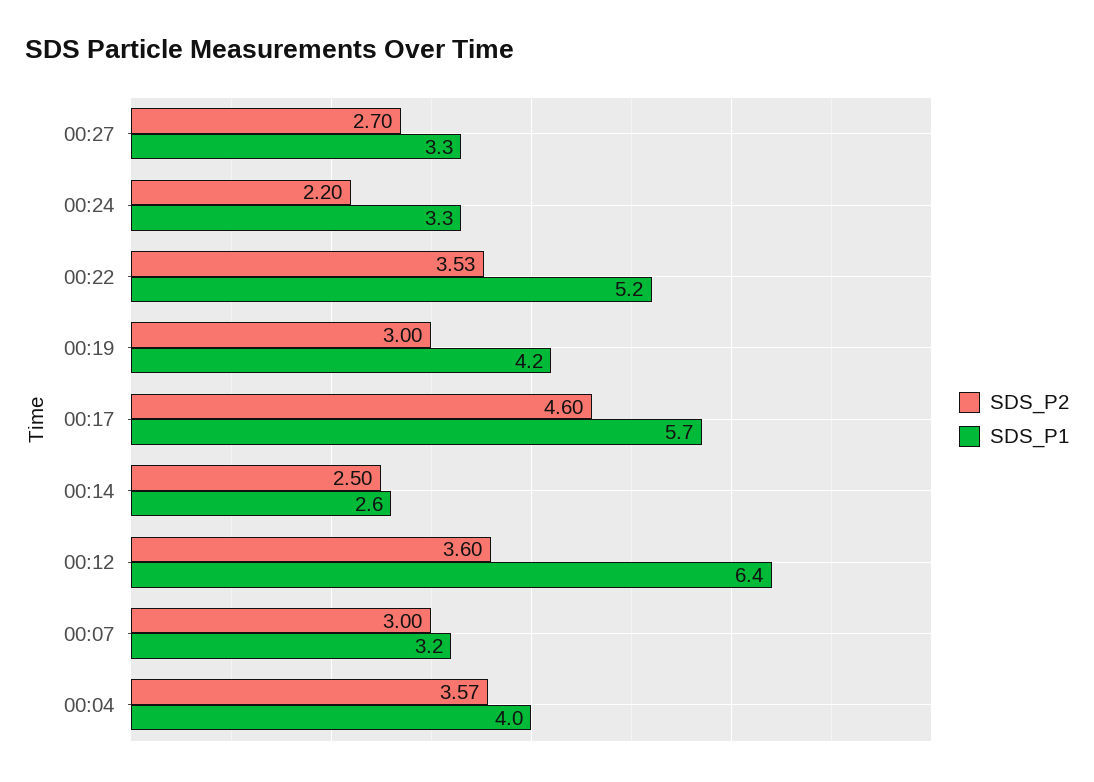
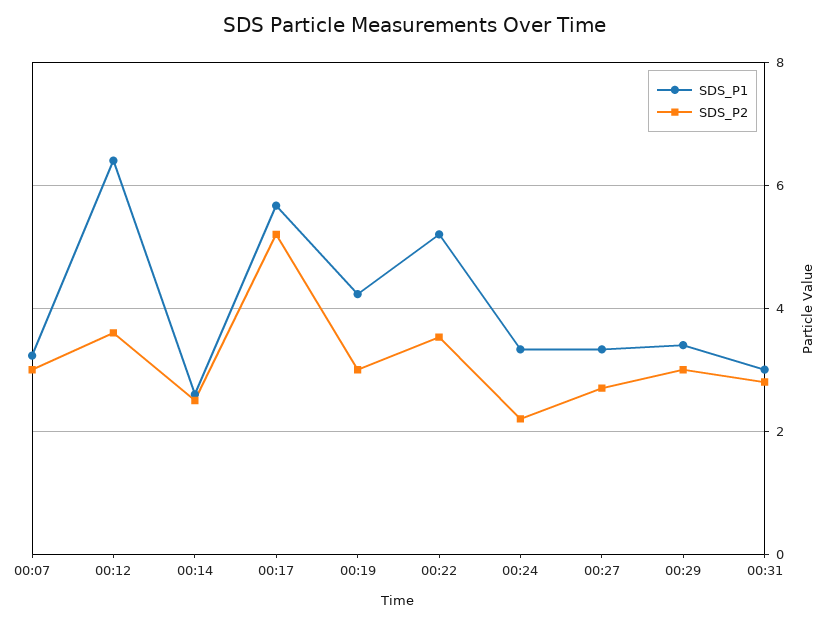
SDS_P2, 00:17: 4.6 -> 5.2
SDS_P2, 00:04: 3.57 -> none
SDS_P1, 00:04: 4 -> none
SDS_P1, 00:29: none -> 3.4
SDS_P2, 00:29: none -> 3
SDS_P1, 00:31: none -> 3
SDS_P2, 00:31: none -> 2.8

